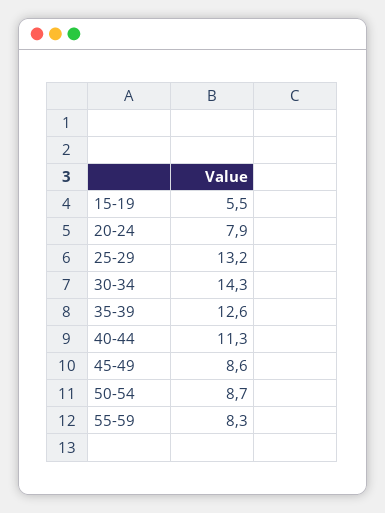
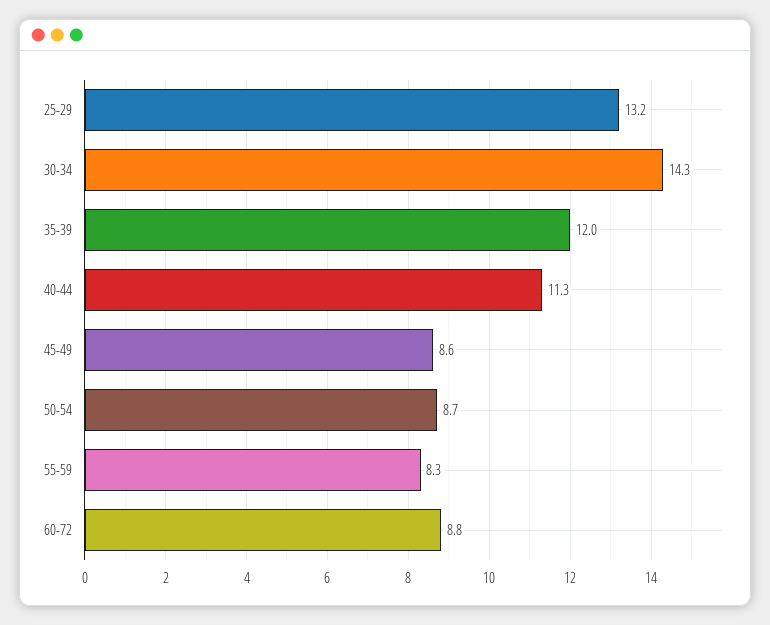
15-19: 5.5 -> none
20-24: 7.9 -> none
35-39: 12.6 -> 12
60-72: none -> 8.8

